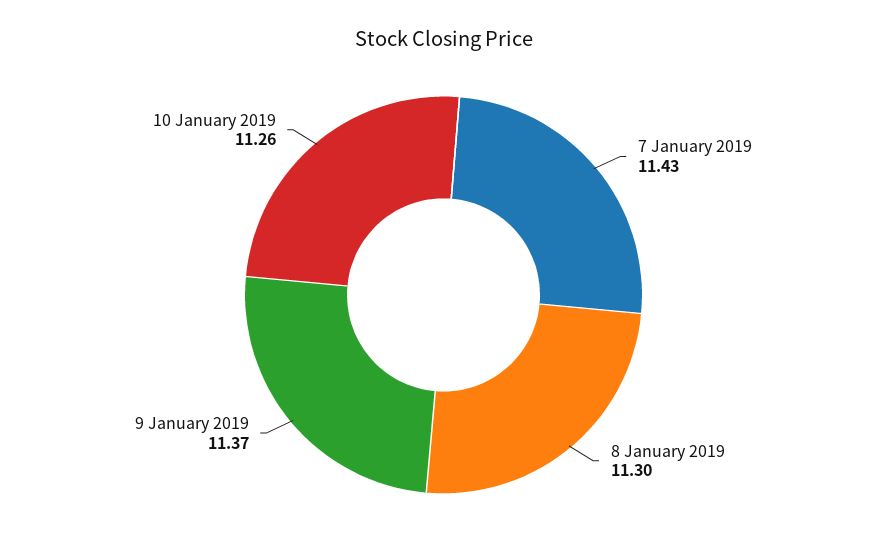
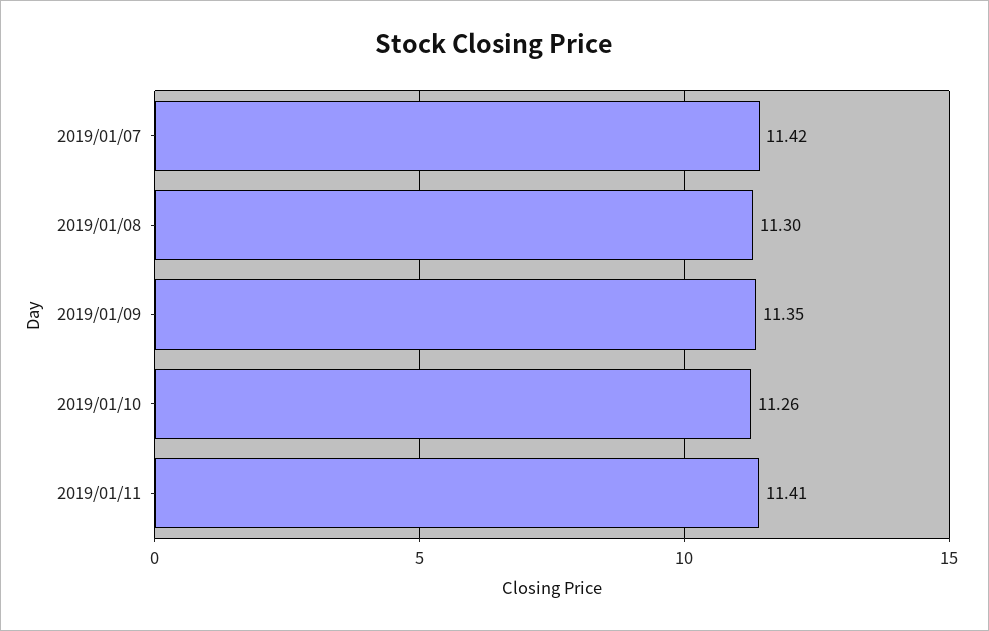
7 January 2019: 11.43 -> 11.42
9 January 2019: 11.37 -> 11.35
2019/01/11: none -> 11.41

